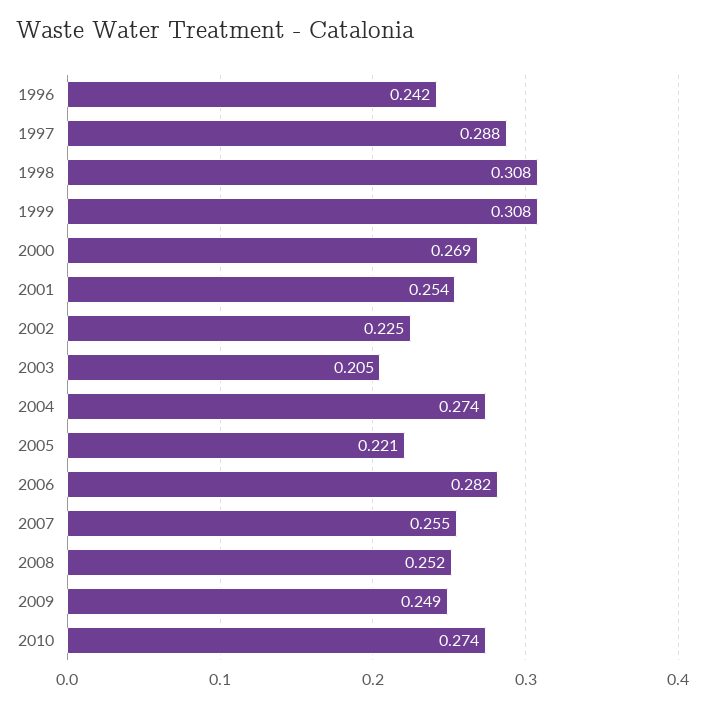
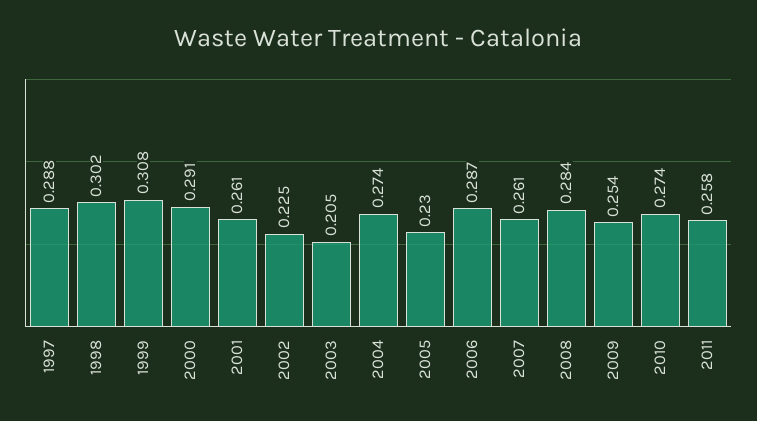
1996: 0.242 -> none
1998: 0.308 -> 0.302
2000: 0.269 -> 0.291
2001: 0.254 -> 0.261
2005: 0.221 -> 0.23
2006: 0.282 -> 0.287
2007: 0.255 -> 0.261
2008: 0.252 -> 0.284
2009: 0.249 -> 0.254
2011: none -> 0.258

